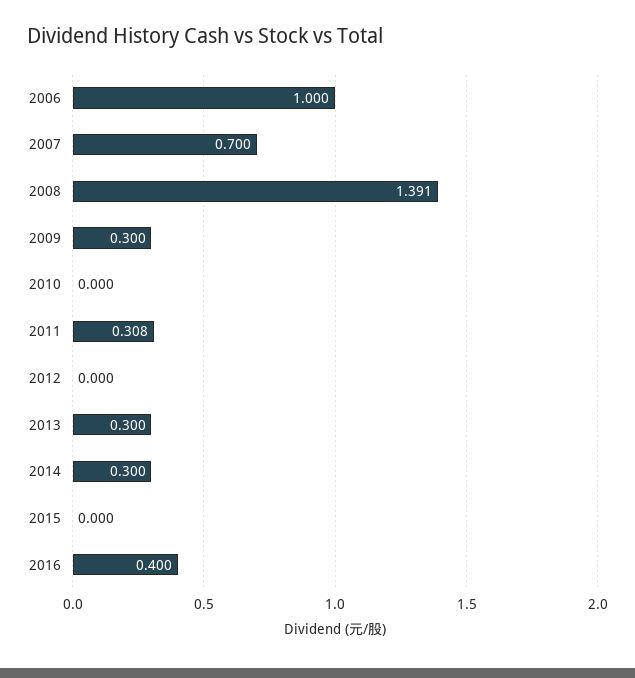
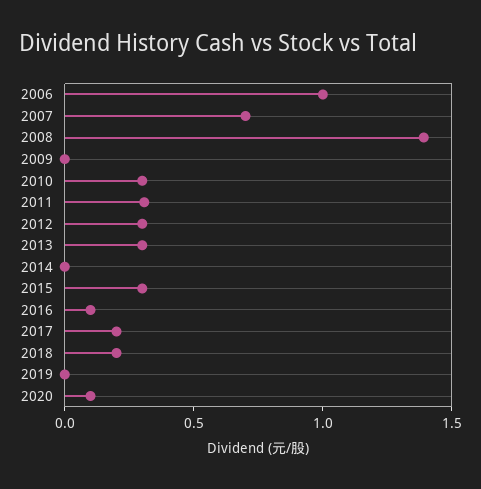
2009: 0.3 -> 0
2010: 0 -> 0.3
2012: 0 -> 0.3
2014: 0.3 -> 0
2015: 0 -> 0.3
2016: 0.4 -> 0.1
2017: none -> 0.2
2018: none -> 0.2
2019: none -> 0
2020: none -> 0.1

